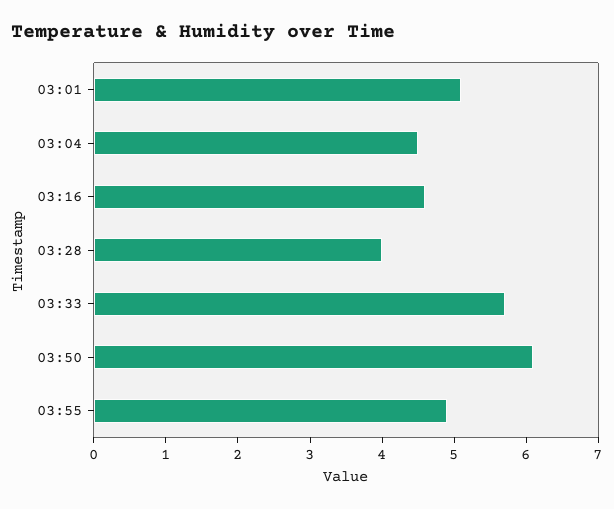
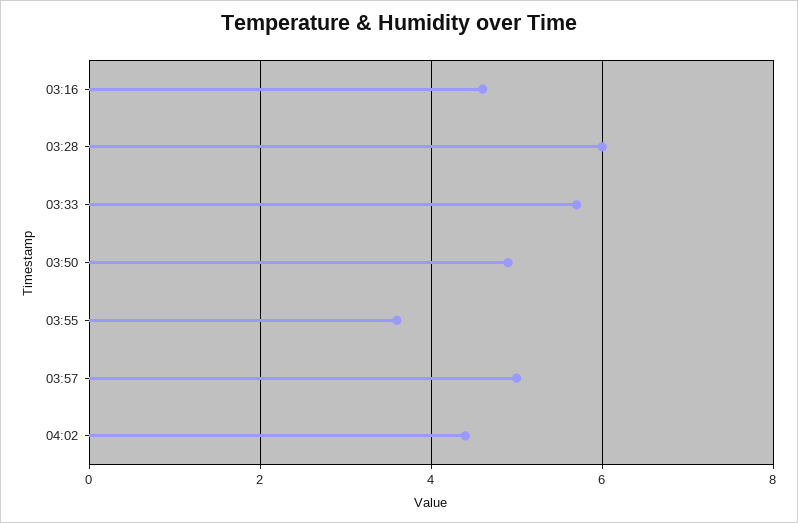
03:01: 5 -> none
03:04: 4.5 -> none
03:28: 4 -> 6
03:50: 6 -> 5
03:55: 5 -> 3.5
03:57: none -> 5
04:02: none -> 4.5

